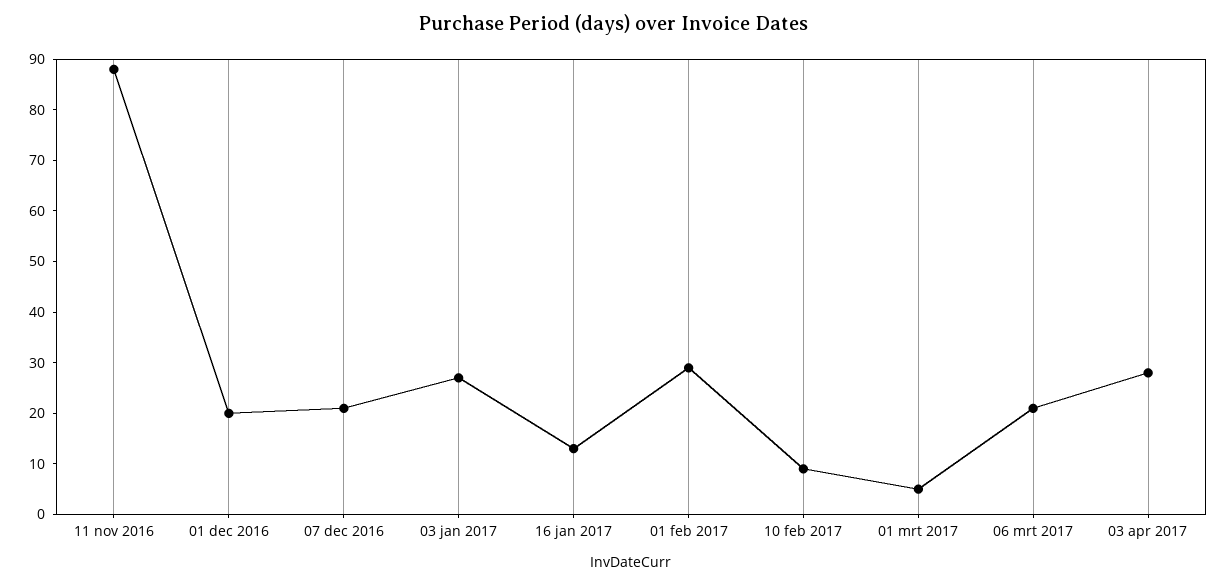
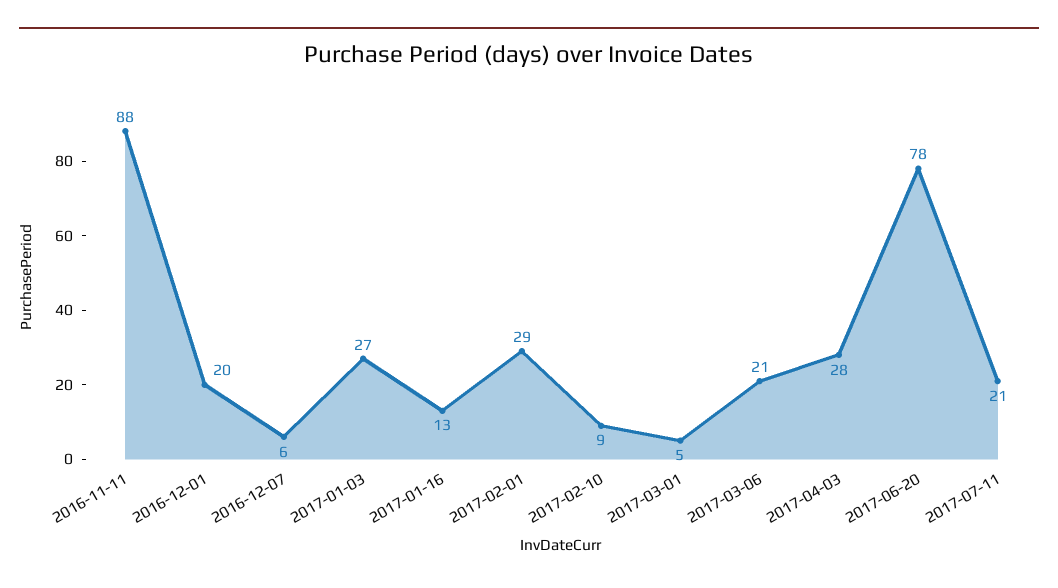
07 dec 2016: 20 -> 6
2017-06-20: none -> 78
2017-07-11: none -> 21

